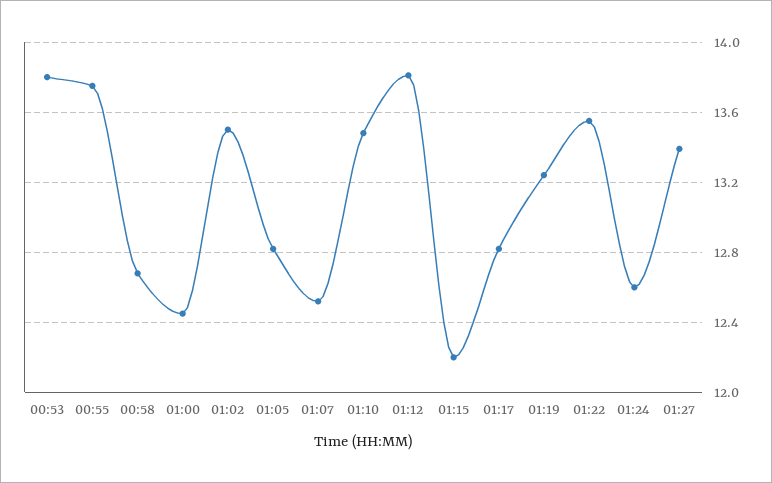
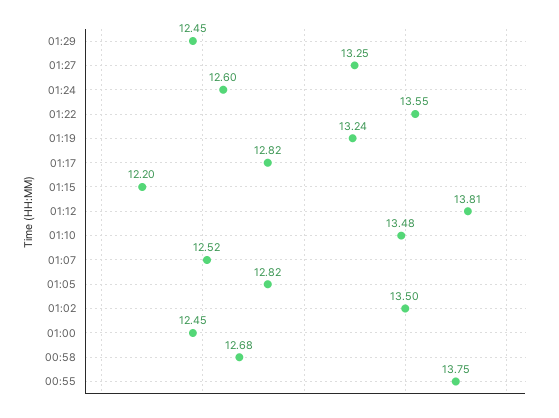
00:53: 13.8 -> none
01:27: 13.4 -> 13.25
01:29: none -> 12.45

